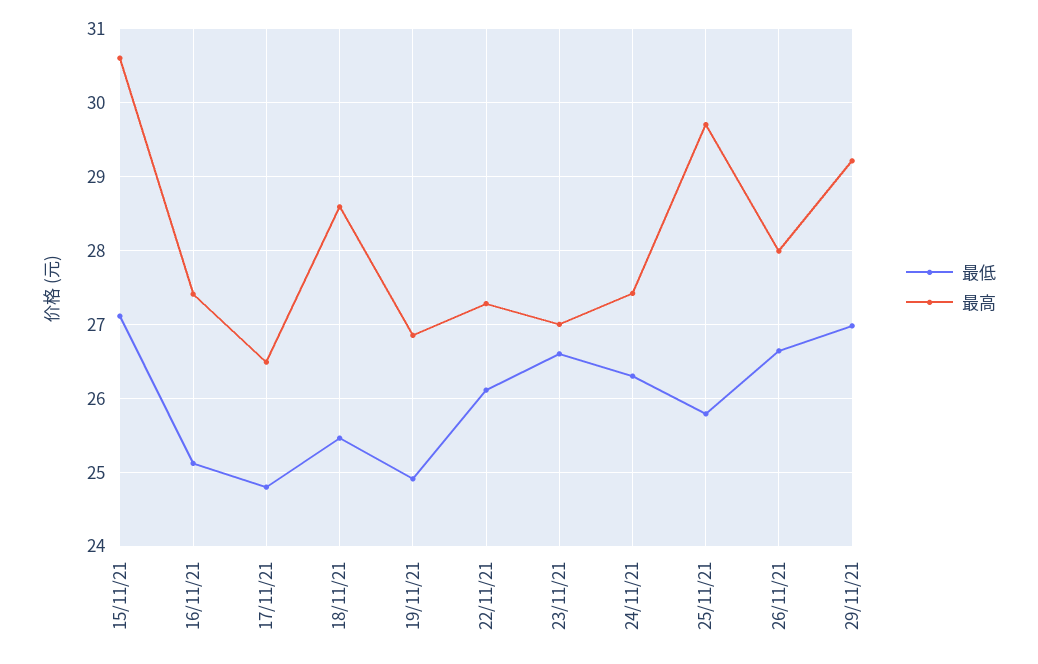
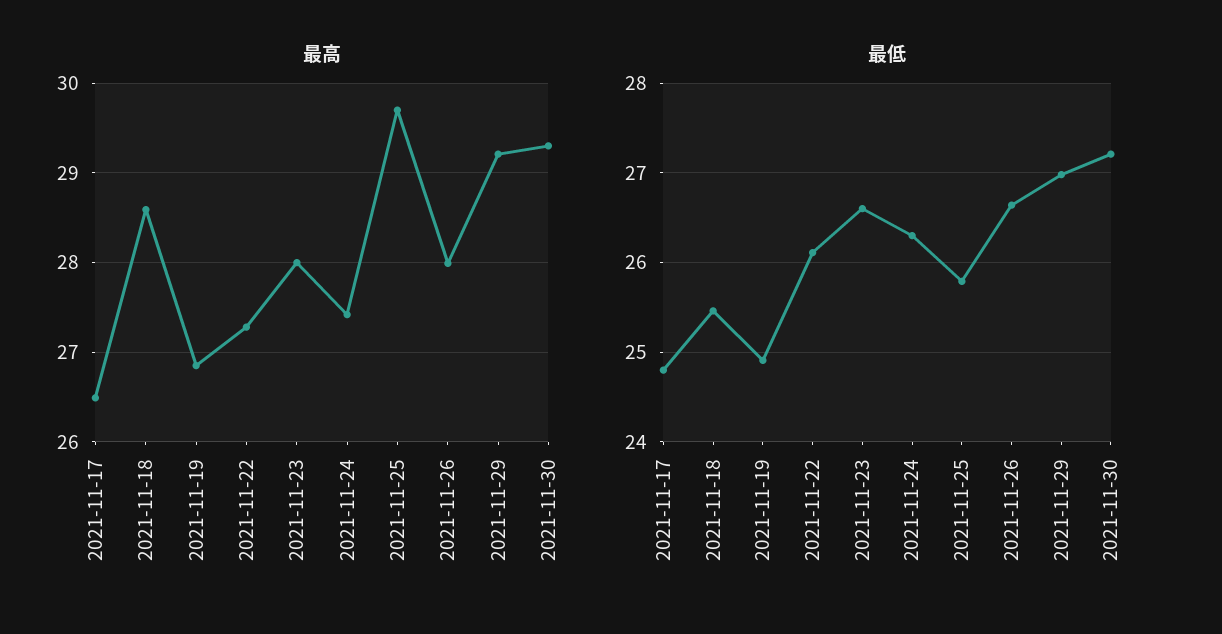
最低, 15/11/21: 27.1 -> none
最高, 15/11/21: 30.6 -> none
最低, 16/11/21: 25.1 -> none
最高, 16/11/21: 27.4 -> none
最高, 23/11/21: 27 -> 28
最高, 2021-11-30: none -> 29.3
最低, 2021-11-30: none -> 27.2

